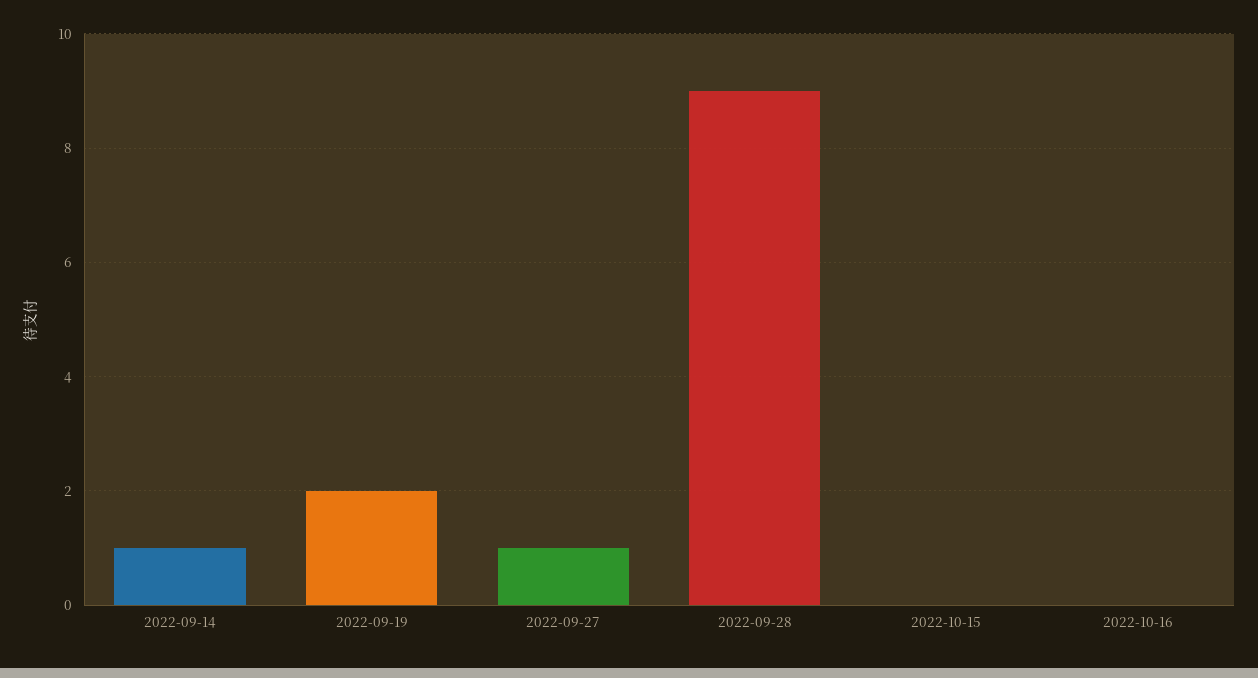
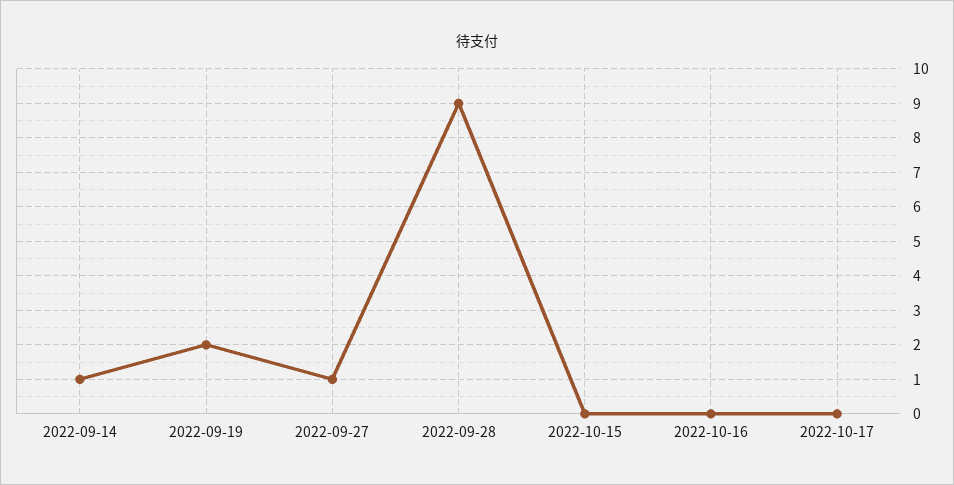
2022-10-17: none -> 0

